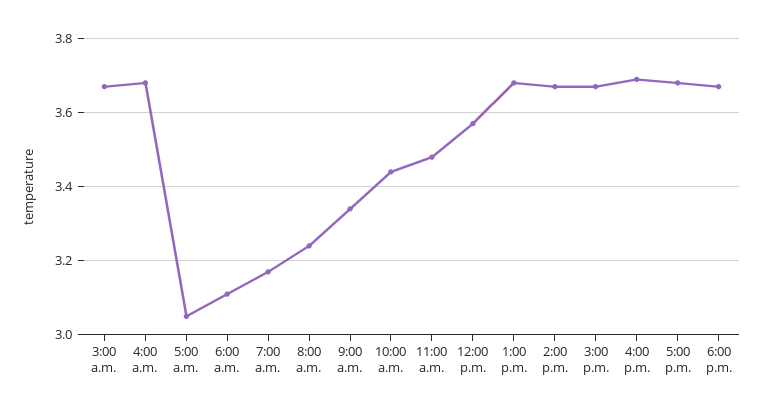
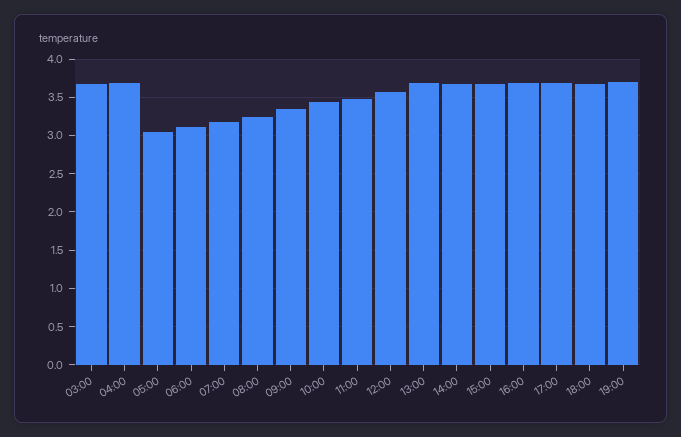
19:00: none -> 3.7

